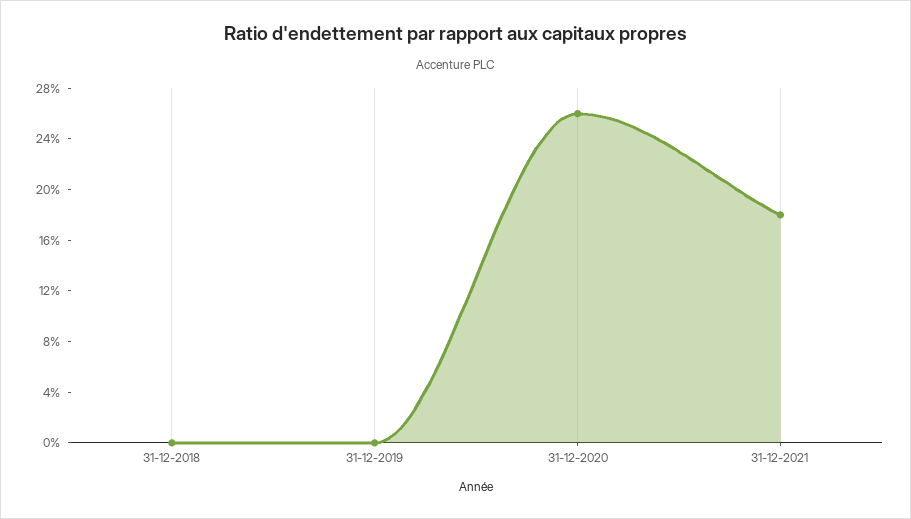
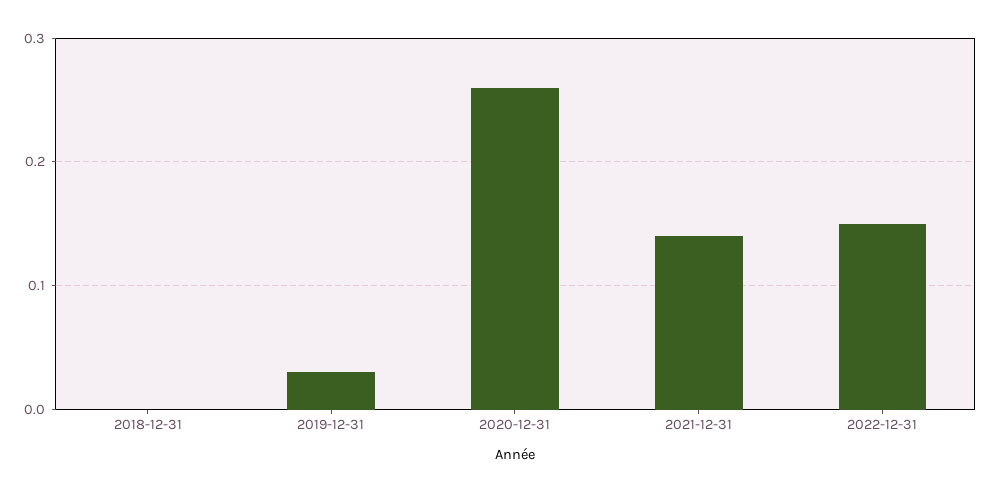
31-12-2019: 0 -> 0.03
31-12-2021: 0.18 -> 0.14
2022-12-31: none -> 0.15

